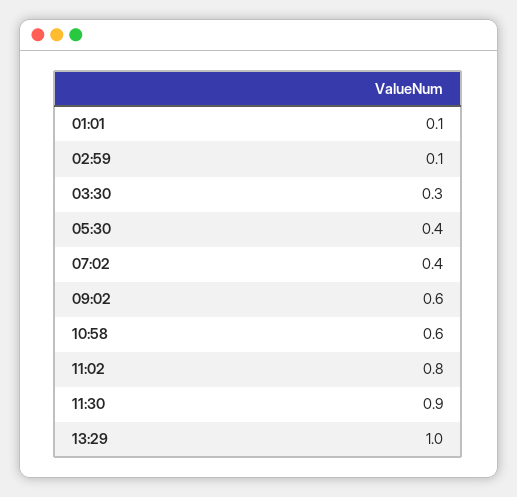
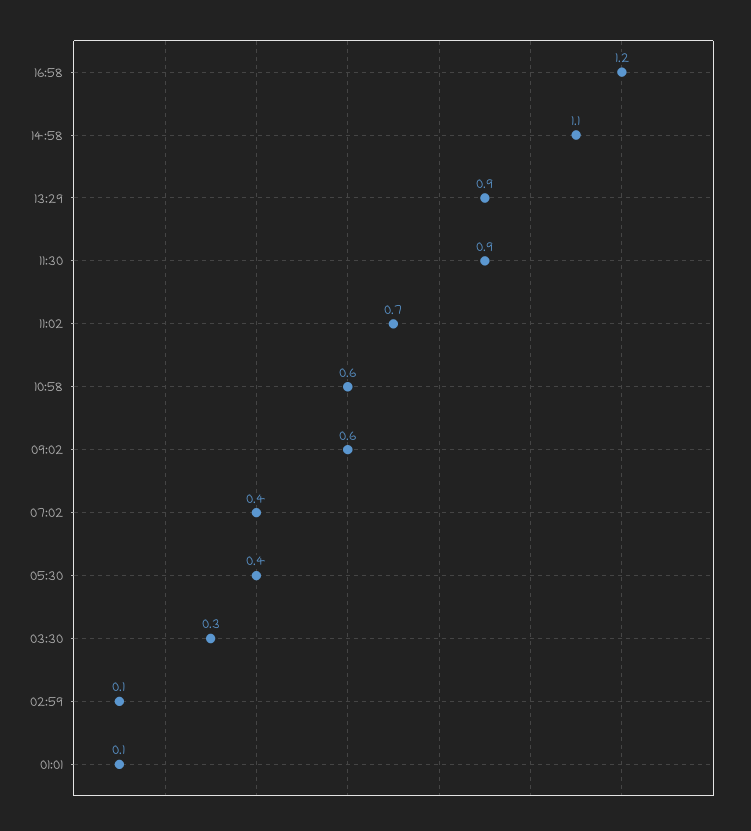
11:02: 0.8 -> 0.7
13:29: 1 -> 0.9
16:58: none -> 1.2
14:58: none -> 1.1

